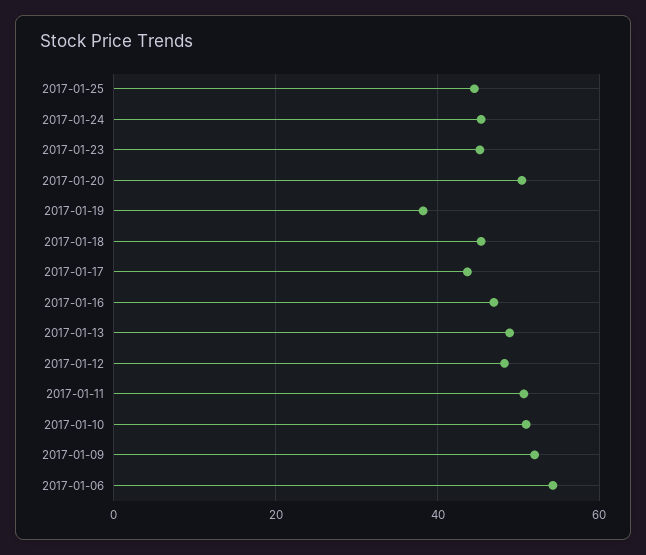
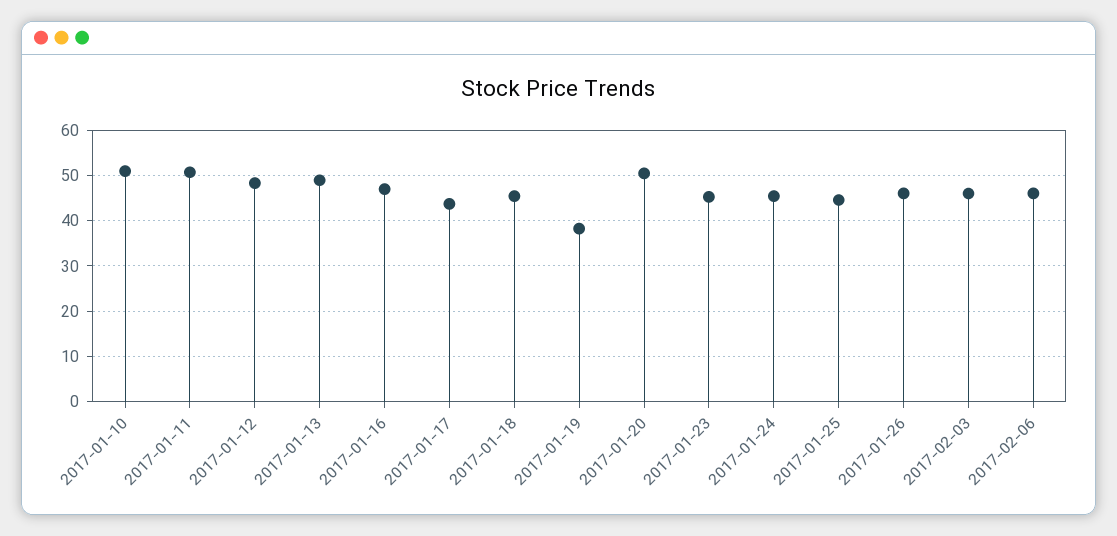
2017-01-09: 52 -> none
2017-01-06: 54 -> none
2017-01-26: none -> 46
2017-02-03: none -> 46
2017-02-06: none -> 46

